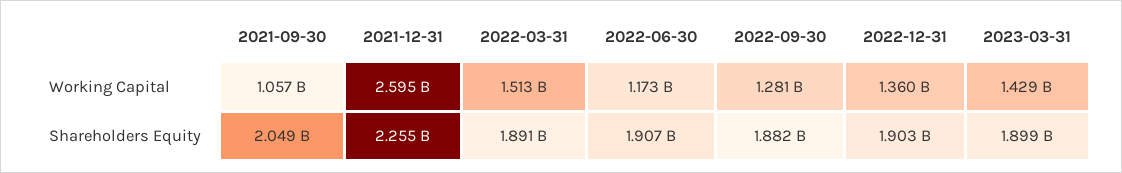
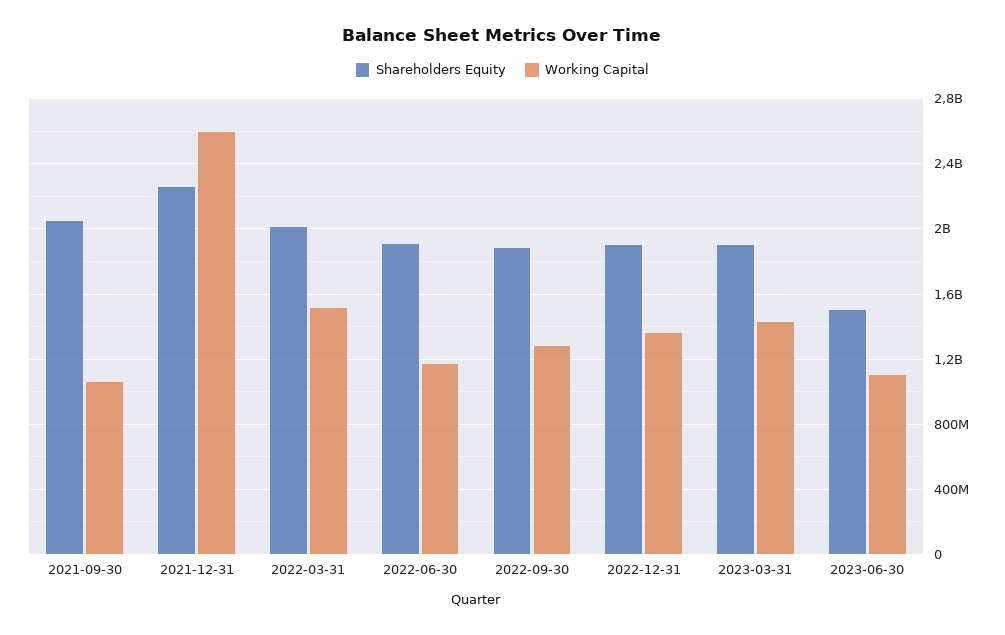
Shareholders Equity, 2022-03-31: 1891000000 -> 2000000000
Shareholders Equity, 2023-06-30: none -> 1500000000
Working Capital, 2023-06-30: none -> 1100000000

